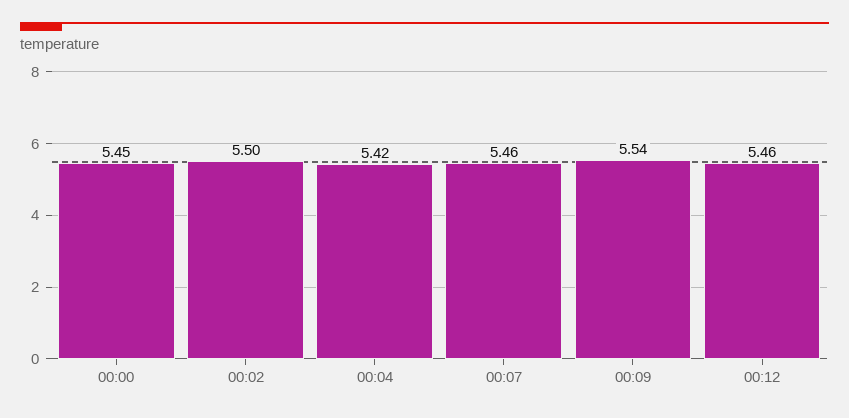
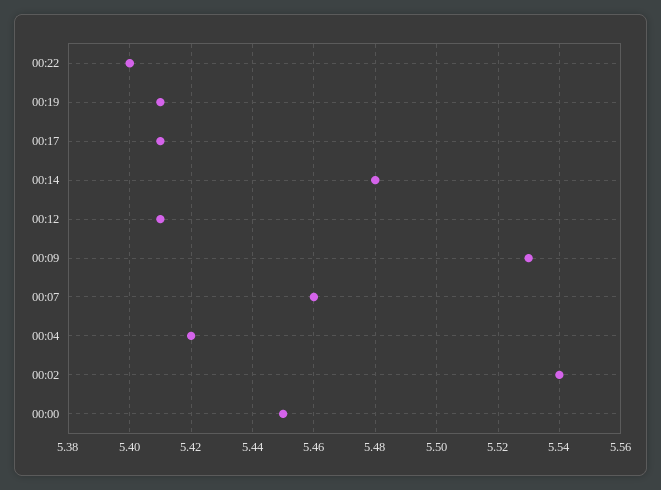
00:02: 5.5 -> 5.54
00:09: 5.54 -> 5.53
00:12: 5.46 -> 5.41
00:22: none -> 5.4
00:19: none -> 5.41
00:17: none -> 5.41
00:14: none -> 5.48

